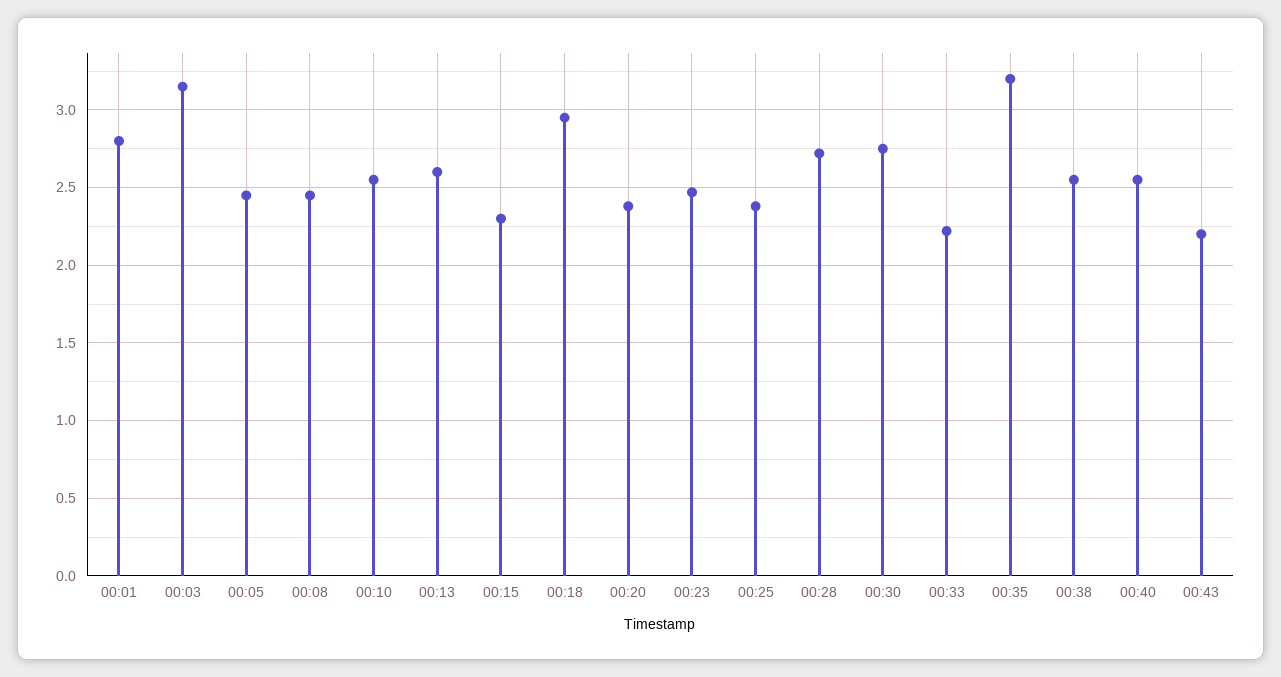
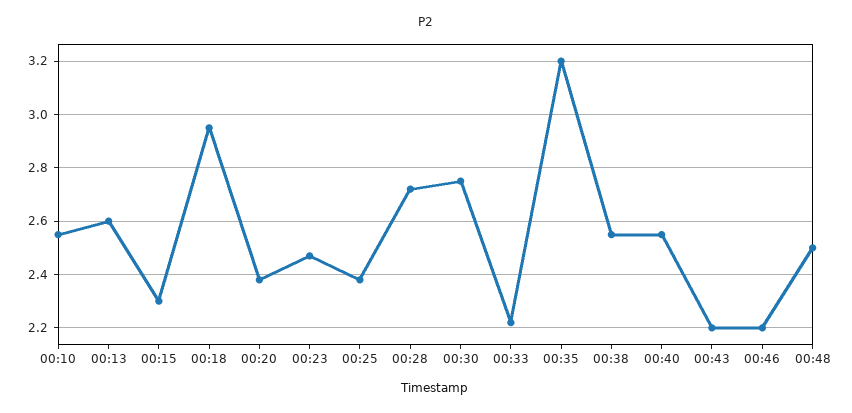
00:01: 2.8 -> none
00:03: 3.15 -> none
00:05: 2.45 -> none
00:08: 2.45 -> none
00:46: none -> 2.2
00:48: none -> 2.5

